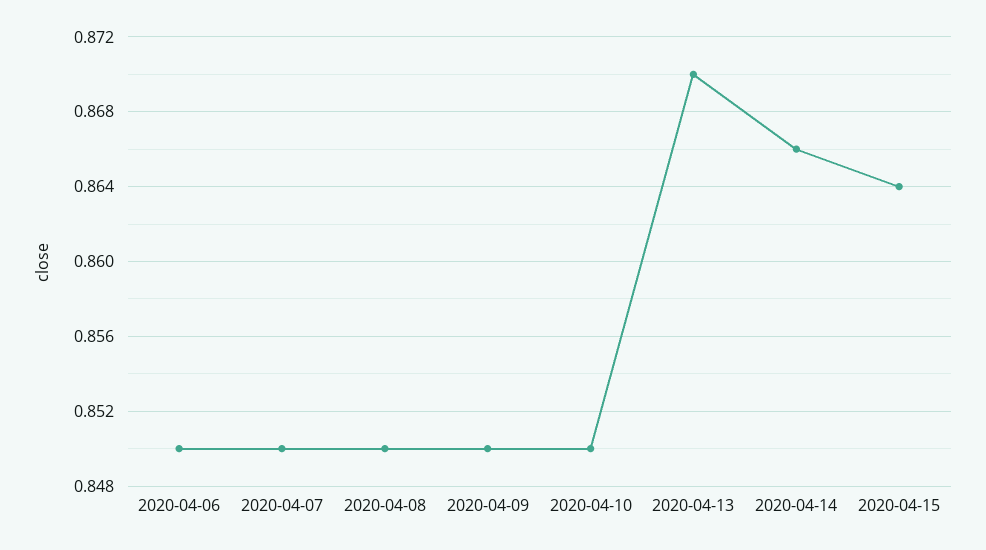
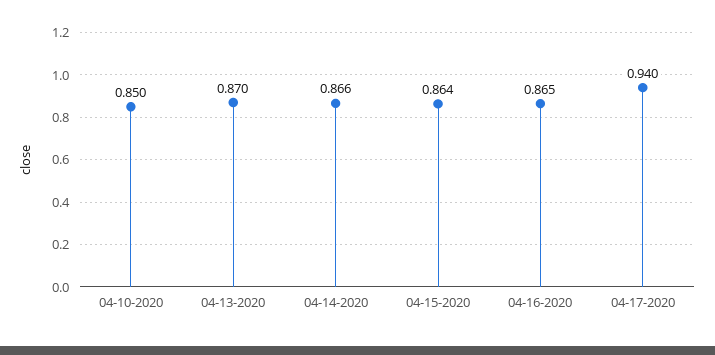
2020-04-06: 0.85 -> none
2020-04-07: 0.85 -> none
2020-04-08: 0.85 -> none
2020-04-09: 0.85 -> none
04-16-2020: none -> 0.865
04-17-2020: none -> 0.94

